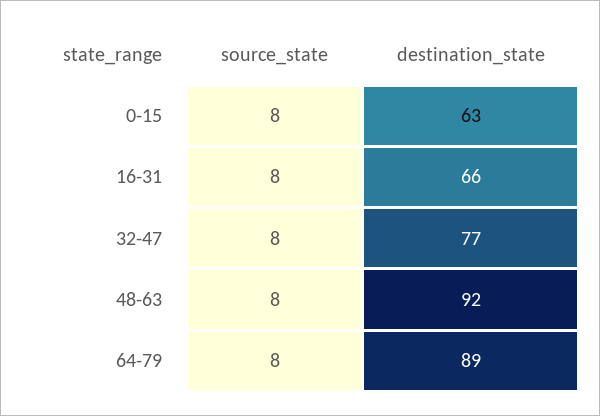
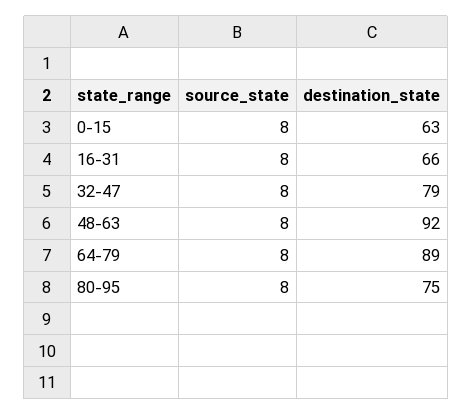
destination_state, 32-47: 77 -> 79
source_state, 80-95: none -> 8
destination_state, 80-95: none -> 75

